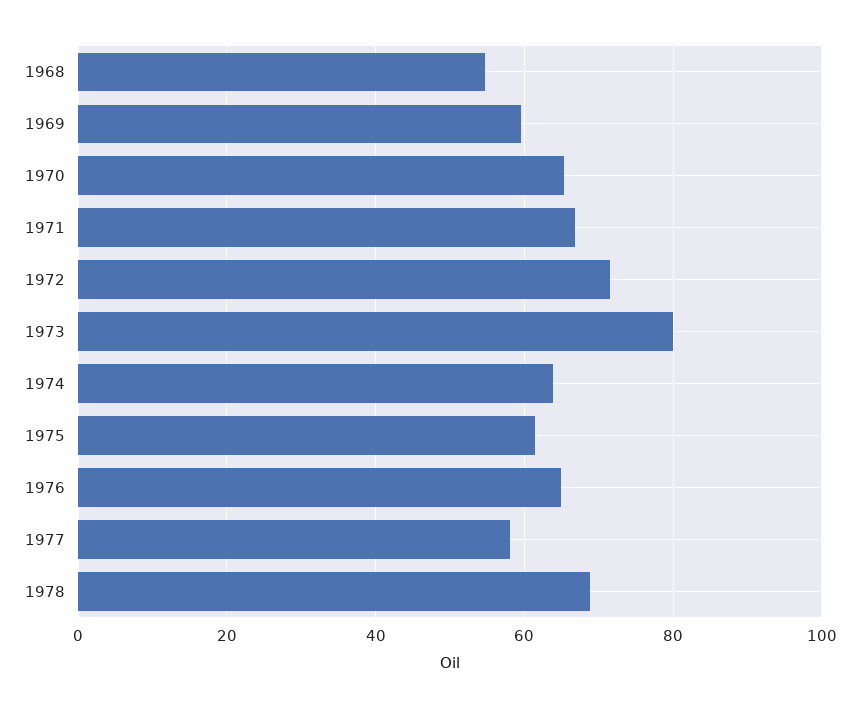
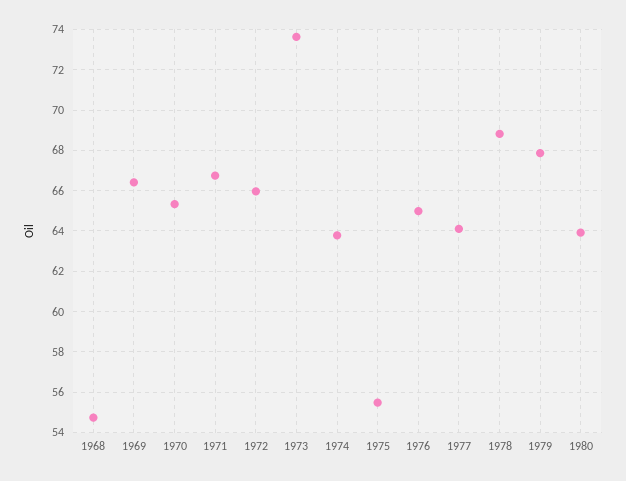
1969: 60 -> 66.5
1972: 72 -> 66
1973: 80 -> 73.5
1975: 62 -> 55.5
1977: 58 -> 64
1979: none -> 68
1980: none -> 64

